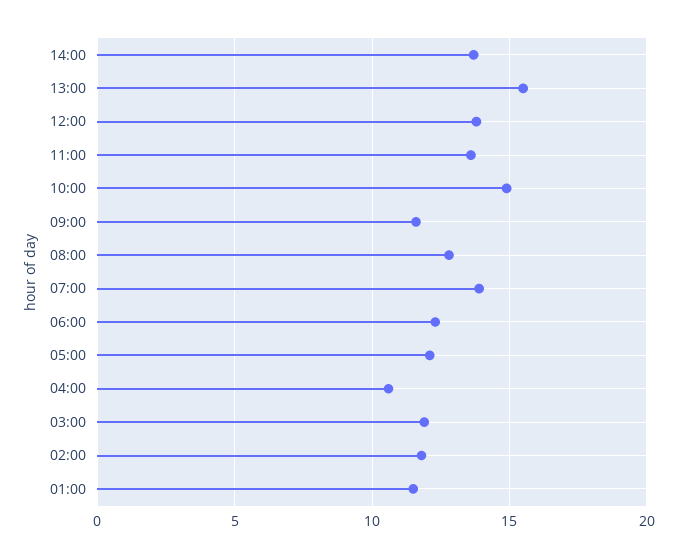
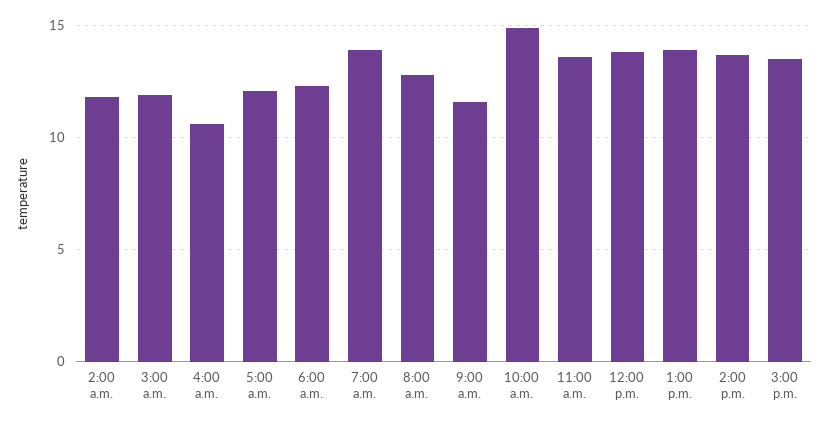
13:00: 15.5 -> 14
01:00: 11.5 -> none
3:00 p.m.: none -> 13.5

